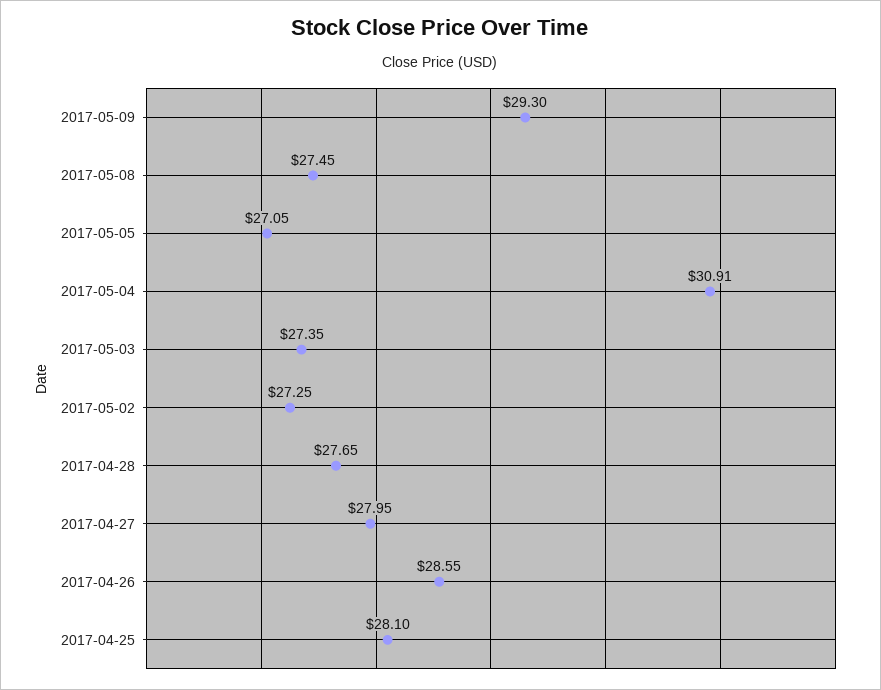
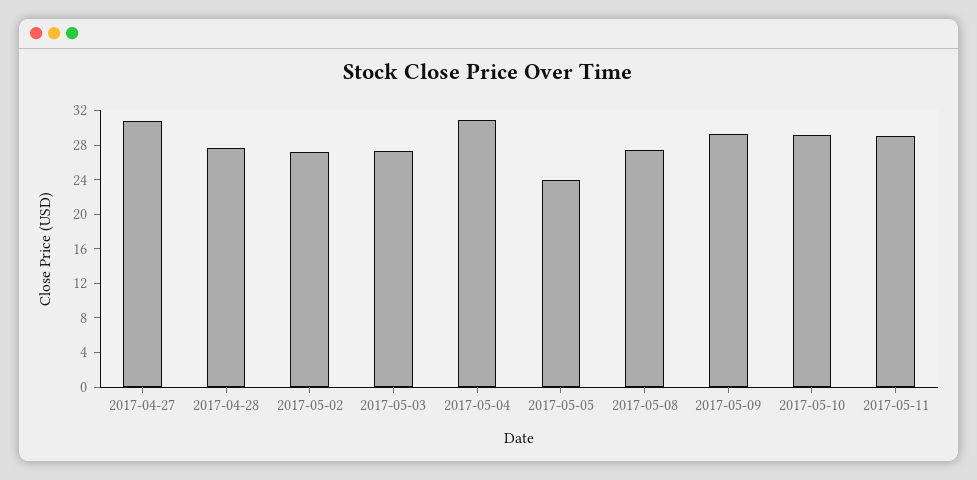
2017-05-05: 27.05 -> 24
2017-04-27: 27.95 -> 31
2017-04-26: 28.55 -> none
2017-04-25: 28.1 -> none
2017-05-10: none -> 29
2017-05-11: none -> 29

